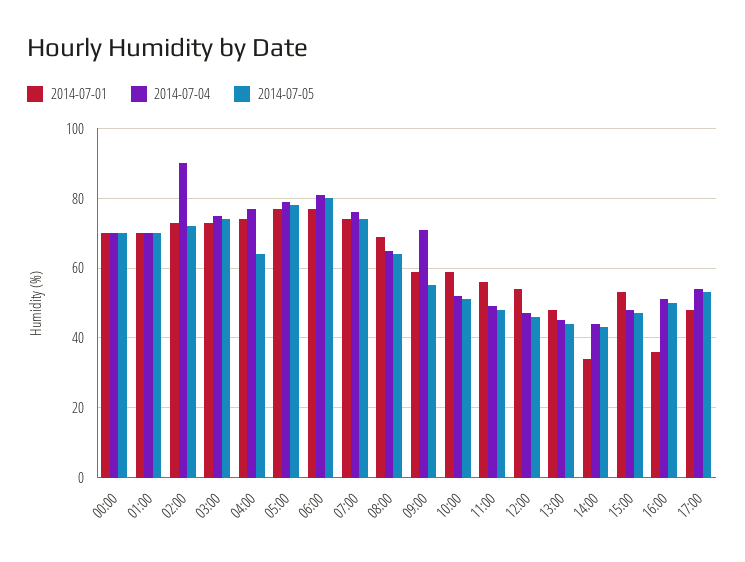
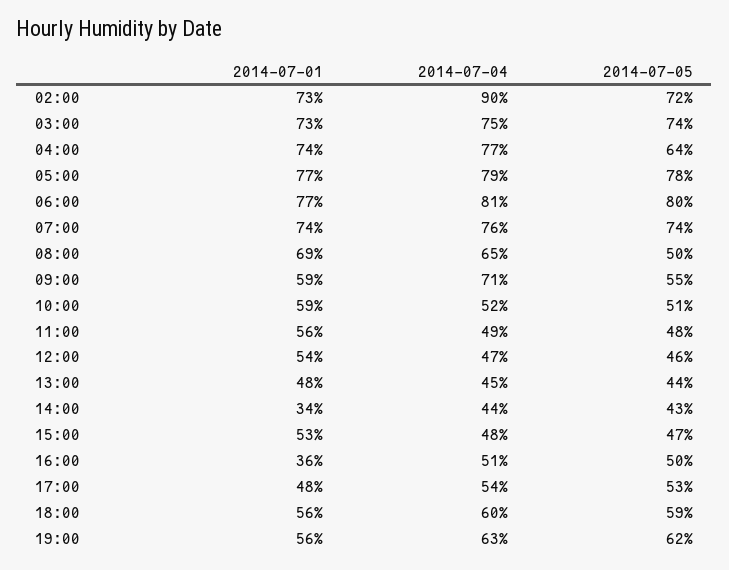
2014-07-01, 00:00: 70 -> none
2014-07-04, 00:00: 70 -> none
2014-07-05, 00:00: 70 -> none
2014-07-01, 01:00: 70 -> none
2014-07-04, 01:00: 70 -> none
2014-07-05, 01:00: 70 -> none
2014-07-05, 08:00: 65 -> 50
2014-07-01, 18:00: none -> 56
2014-07-04, 18:00: none -> 60
2014-07-05, 18:00: none -> 59
2014-07-01, 19:00: none -> 56
2014-07-04, 19:00: none -> 63
2014-07-05, 19:00: none -> 62

